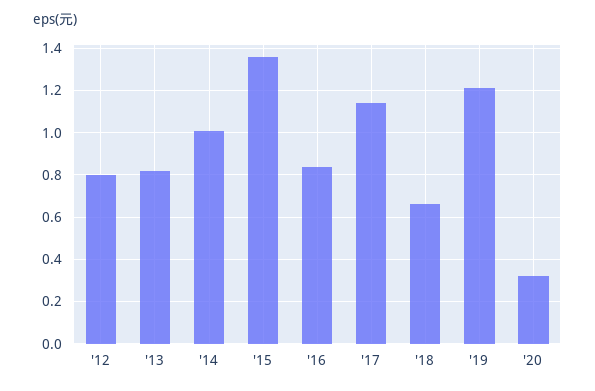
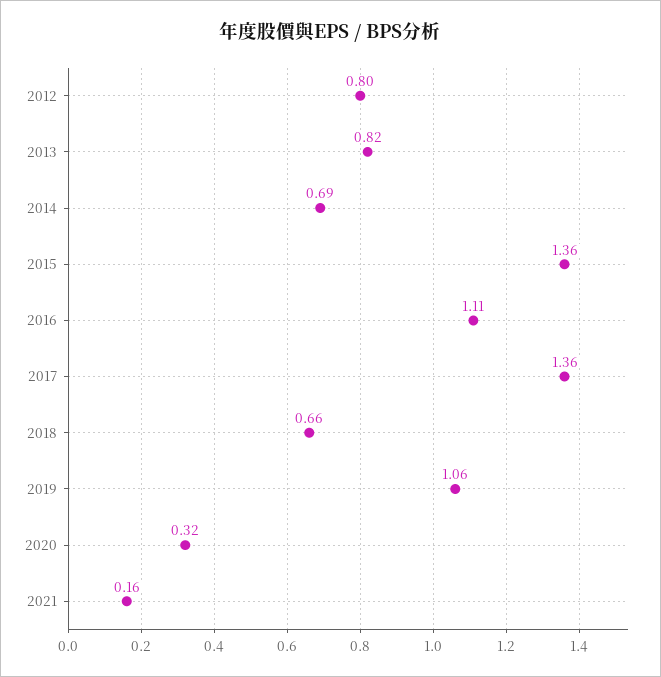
'14: 1 -> 0.69
'16: 0.85 -> 1.11
'17: 1.15 -> 1.36
'19: 1.2 -> 1.06
2021: none -> 0.16

